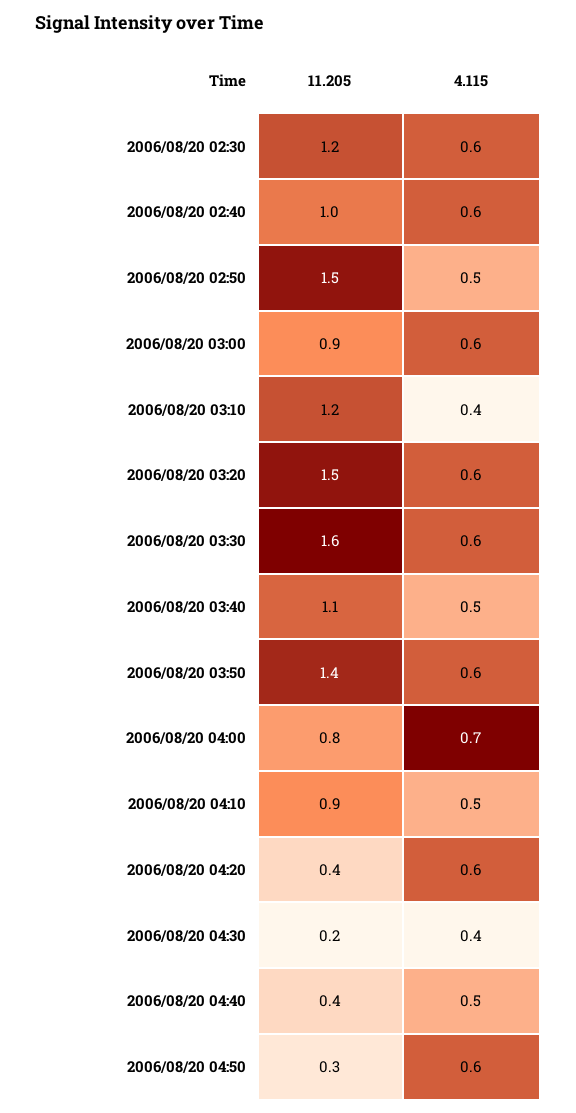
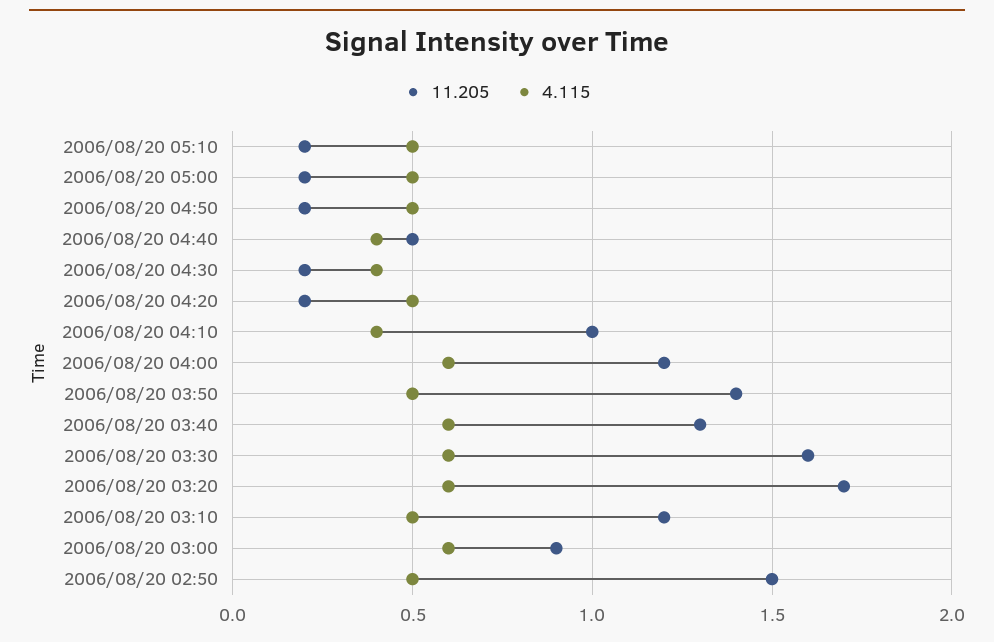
11.205, 2006/08/20 02:30: 1.2 -> none
4.115, 2006/08/20 02:30: 0.6 -> none
11.205, 2006/08/20 02:40: 1 -> none
4.115, 2006/08/20 02:40: 0.6 -> none
4.115, 2006/08/20 03:10: 0.4 -> 0.5
11.205, 2006/08/20 03:20: 1.5 -> 1.7
11.205, 2006/08/20 03:40: 1.1 -> 1.3
4.115, 2006/08/20 03:40: 0.5 -> 0.6
4.115, 2006/08/20 03:50: 0.6 -> 0.5
11.205, 2006/08/20 04:00: 0.8 -> 1.2
4.115, 2006/08/20 04:00: 0.7 -> 0.6
11.205, 2006/08/20 04:10: 0.9 -> 1
4.115, 2006/08/20 04:10: 0.5 -> 0.4
11.205, 2006/08/20 04:20: 0.4 -> 0.2
4.115, 2006/08/20 04:20: 0.6 -> 0.5
11.205, 2006/08/20 04:40: 0.4 -> 0.5
4.115, 2006/08/20 04:40: 0.5 -> 0.4
11.205, 2006/08/20 04:50: 0.3 -> 0.2
4.115, 2006/08/20 04:50: 0.6 -> 0.5
11.205, 2006/08/20 05:10: none -> 0.2
4.115, 2006/08/20 05:10: none -> 0.5
11.205, 2006/08/20 05:00: none -> 0.2
4.115, 2006/08/20 05:00: none -> 0.5

